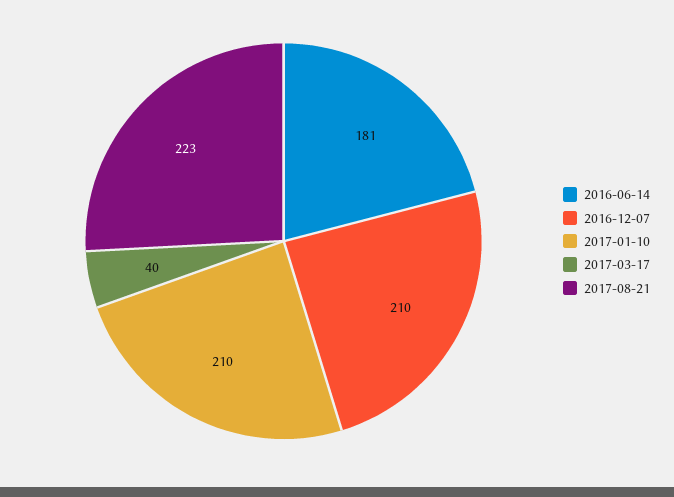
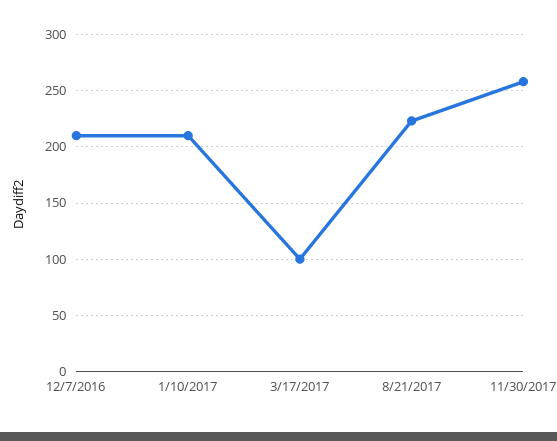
2016-06-14: 181 -> none
2017-03-17: 40 -> 100
11/30/2017: none -> 260

